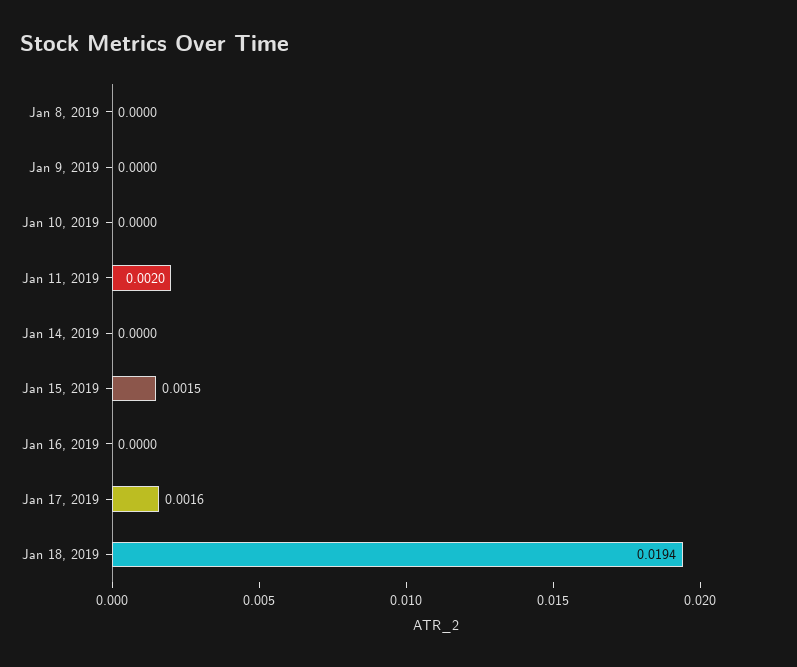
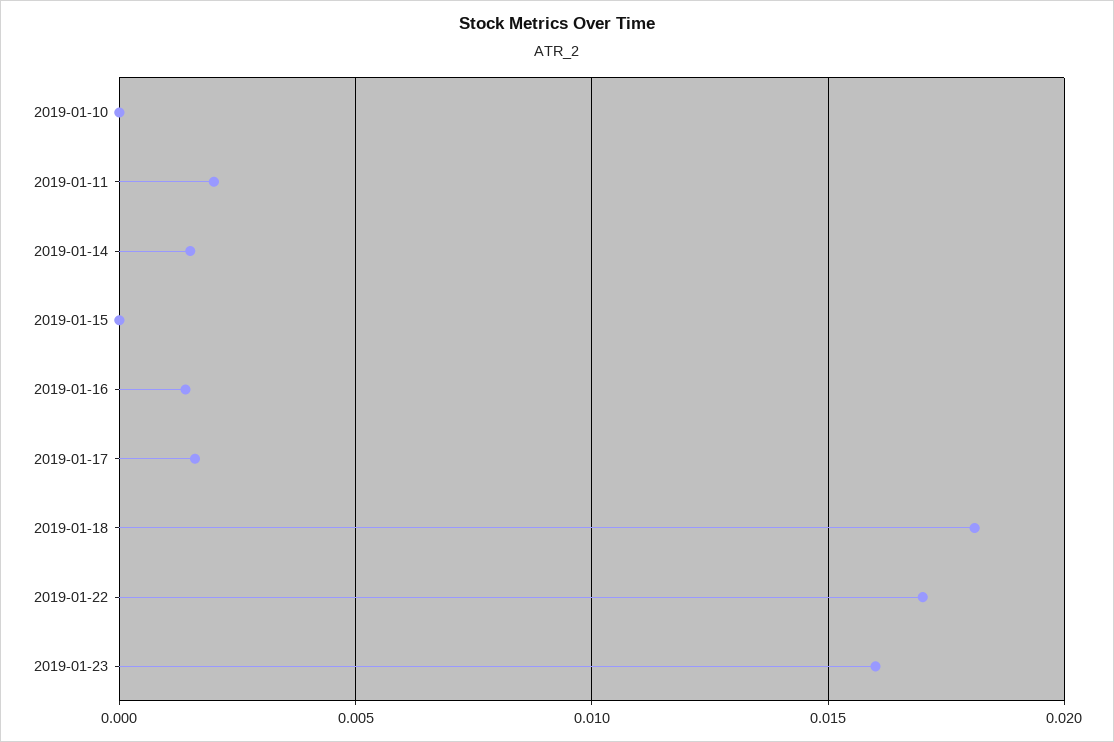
Jan 8, 2019: 0 -> none
Jan 9, 2019: 0 -> none
Jan 14, 2019: 0 -> 0.0015
Jan 15, 2019: 0.0015 -> 0
Jan 16, 2019: 0 -> 0.0015
Jan 18, 2019: 0.0194 -> 0.018
2019-01-22: none -> 0.017
2019-01-23: none -> 0.016

